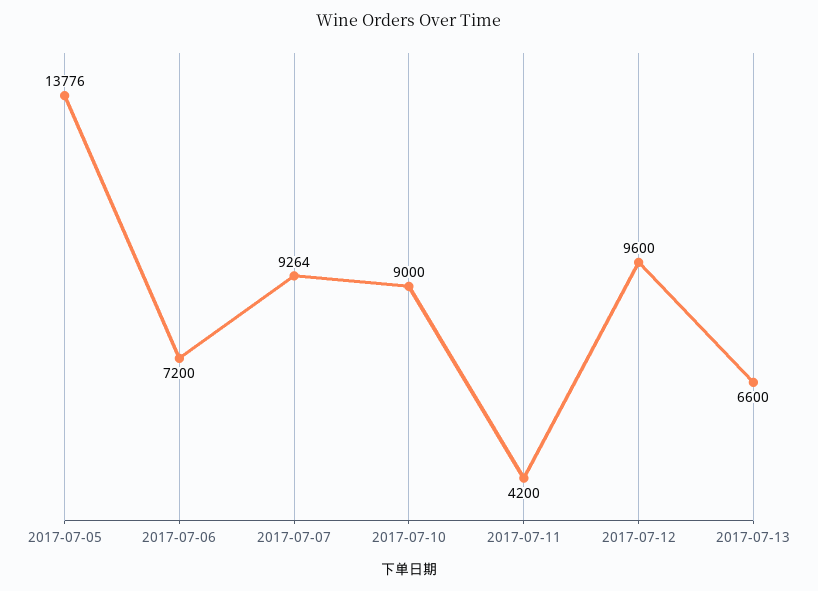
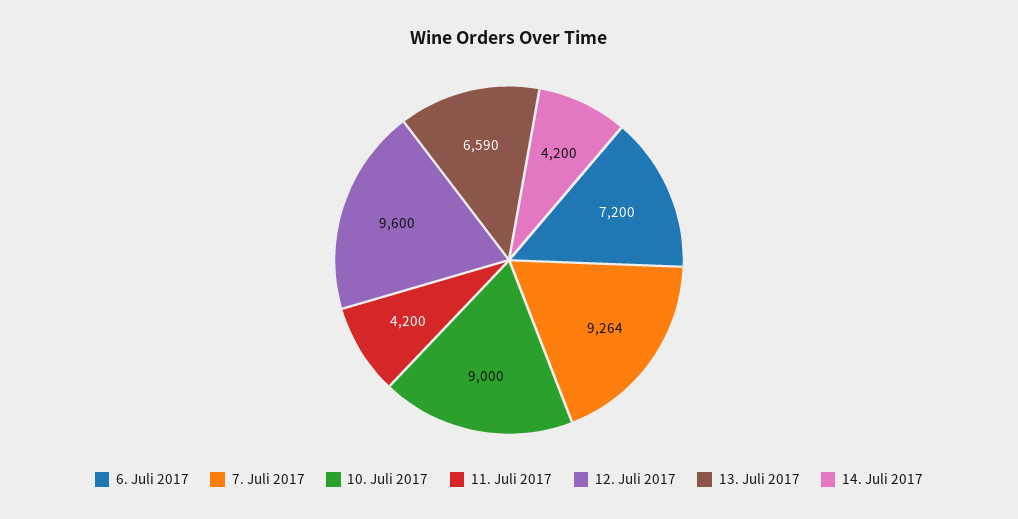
2017-07-05: 13776 -> none
2017-07-13: 6600 -> 6590
14. Juli 2017: none -> 4200

